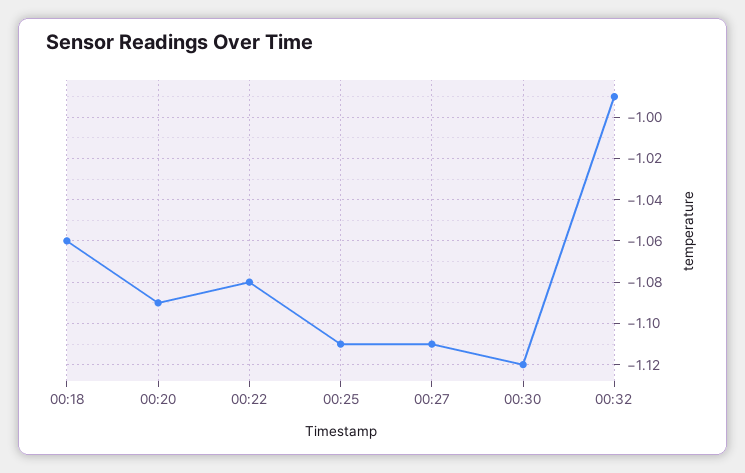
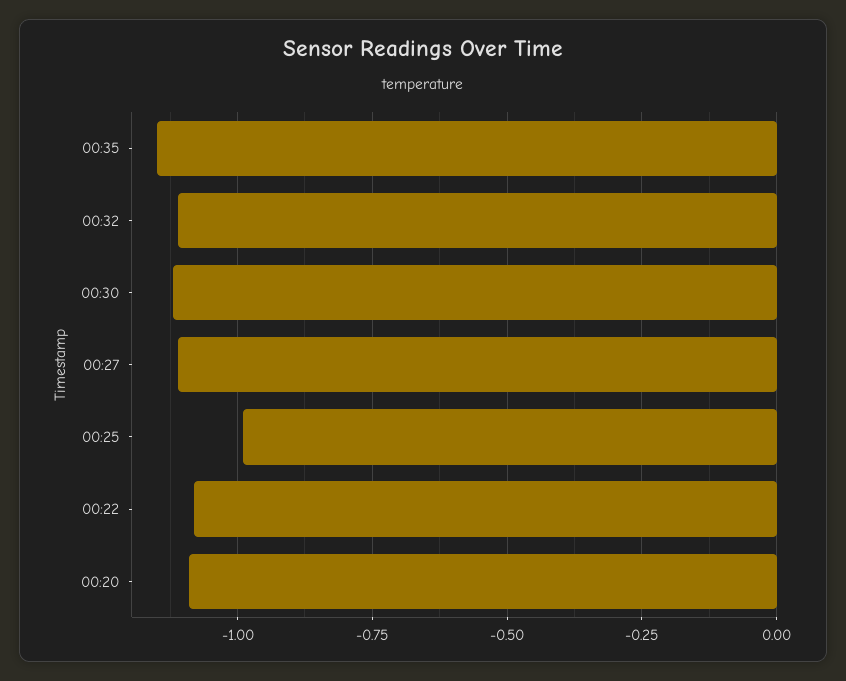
00:18: -1.06 -> none
00:25: -1.11 -> -1
00:32: -0.99 -> -1.1
00:35: none -> -1.15

